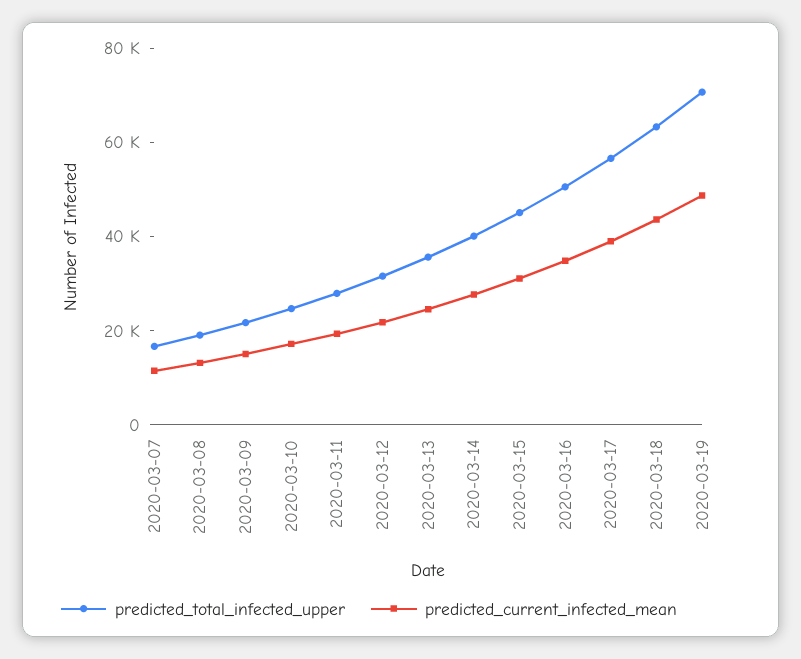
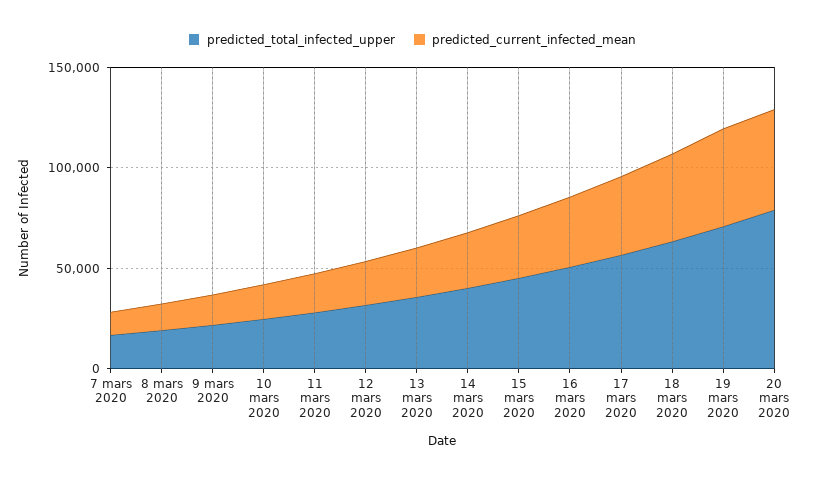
predicted_total_infected_upper, 20 mars 2020: none -> 80000
predicted_current_infected_mean, 20 mars 2020: none -> 50000

